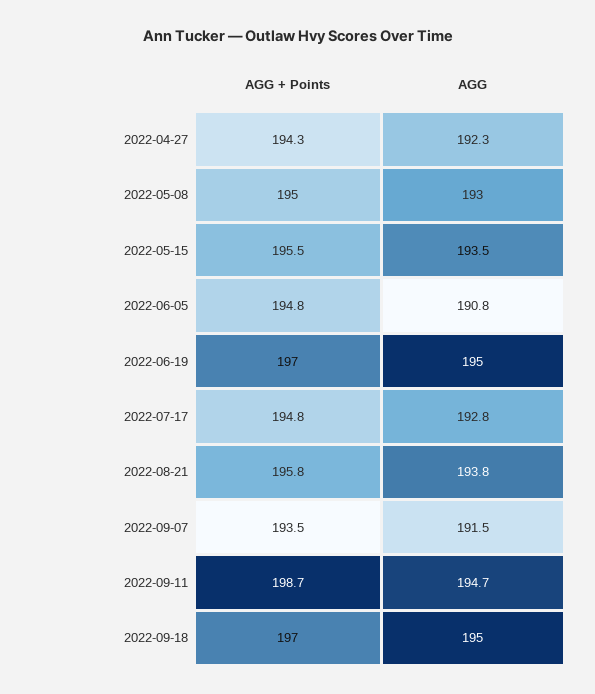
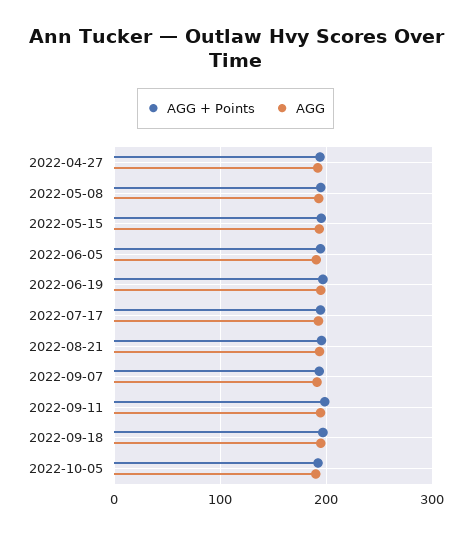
AGG + Points, 2022-10-05: none -> 190
AGG, 2022-10-05: none -> 190

